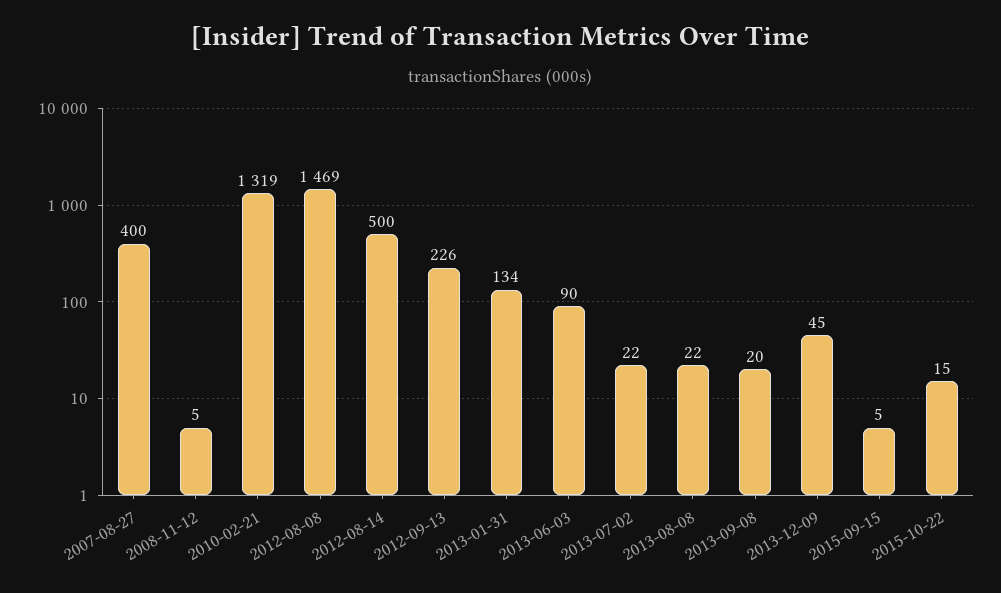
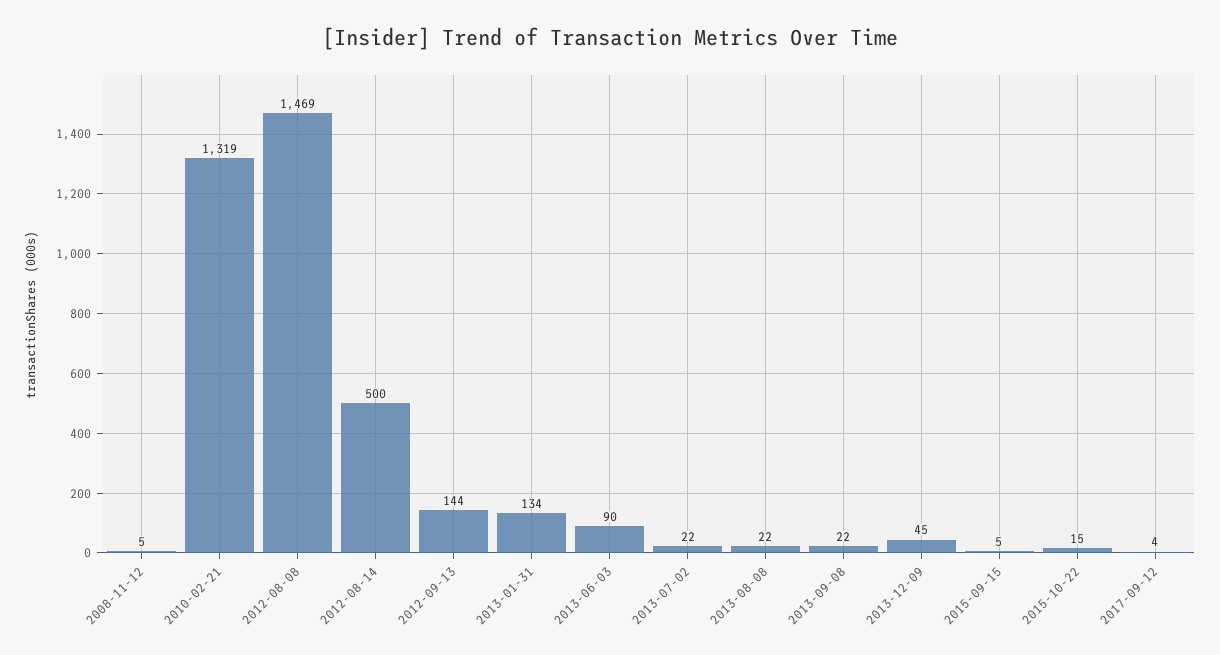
2007-08-27: 400 -> none
2012-09-13: 226 -> 144
2013-09-08: 20 -> 22
2017-09-12: none -> 4

